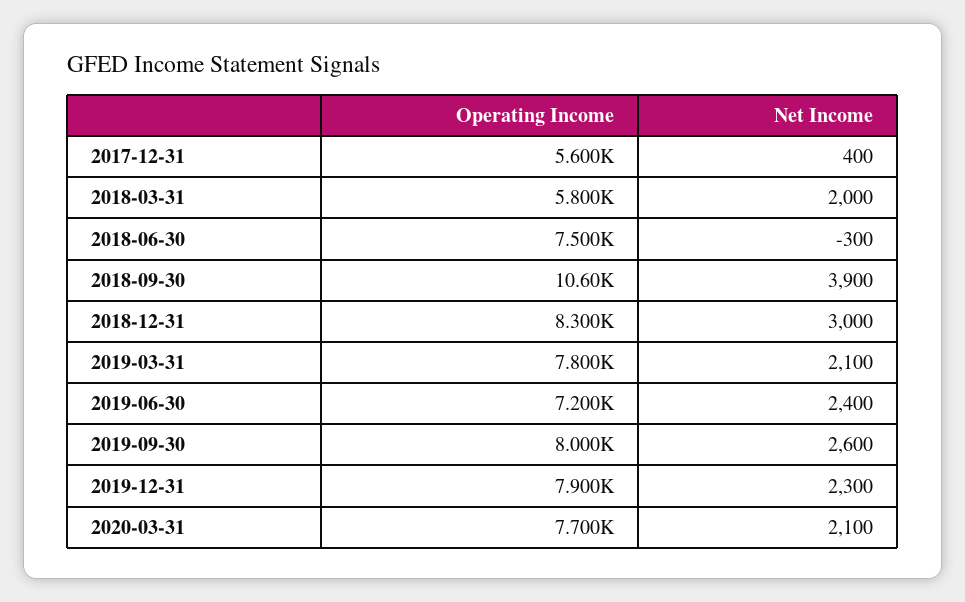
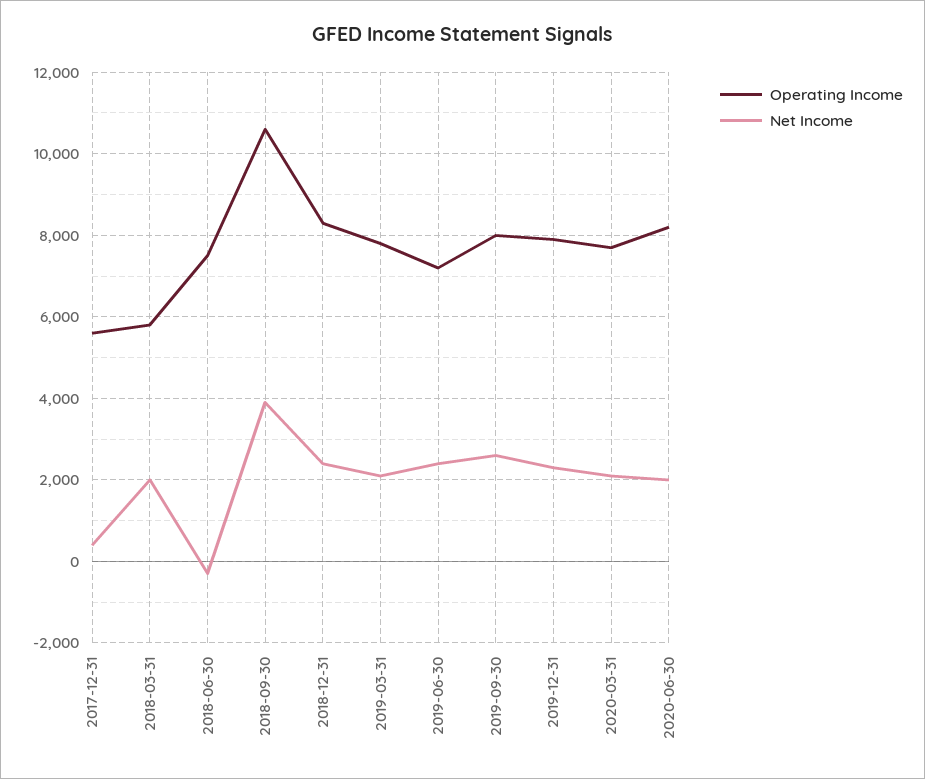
Net Income, 2018-12-31: 3000 -> 2400
Operating Income, 2020-06-30: none -> 8200
Net Income, 2020-06-30: none -> 2000

